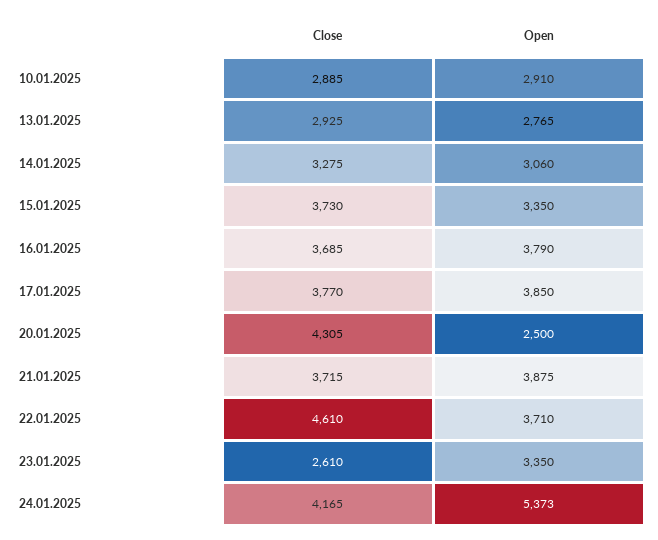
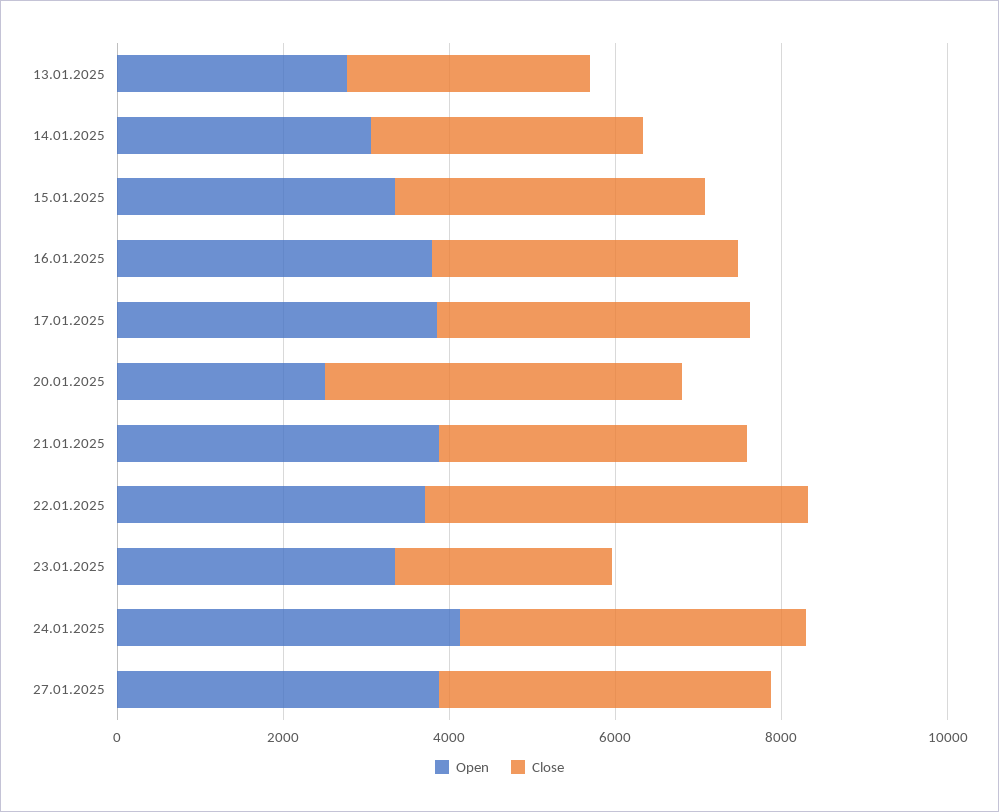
Close, 10.01.2025: 2885 -> none
Open, 10.01.2025: 2910 -> none
Open, 24.01.2025: 5373 -> 4000
Open, 27.01.2025: none -> 4000
Close, 27.01.2025: none -> 4000

